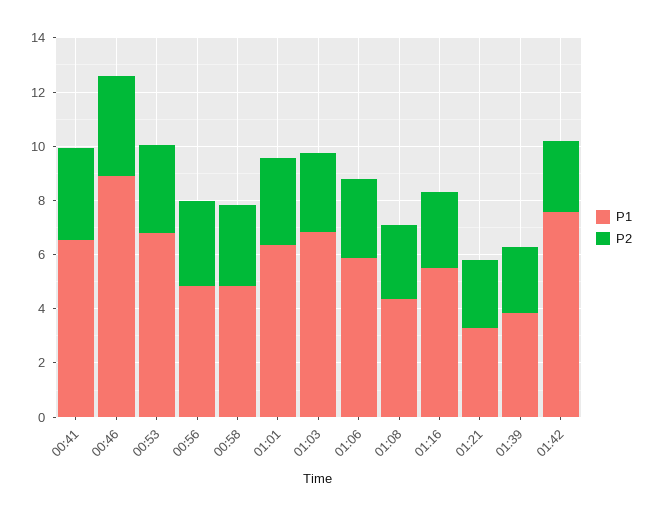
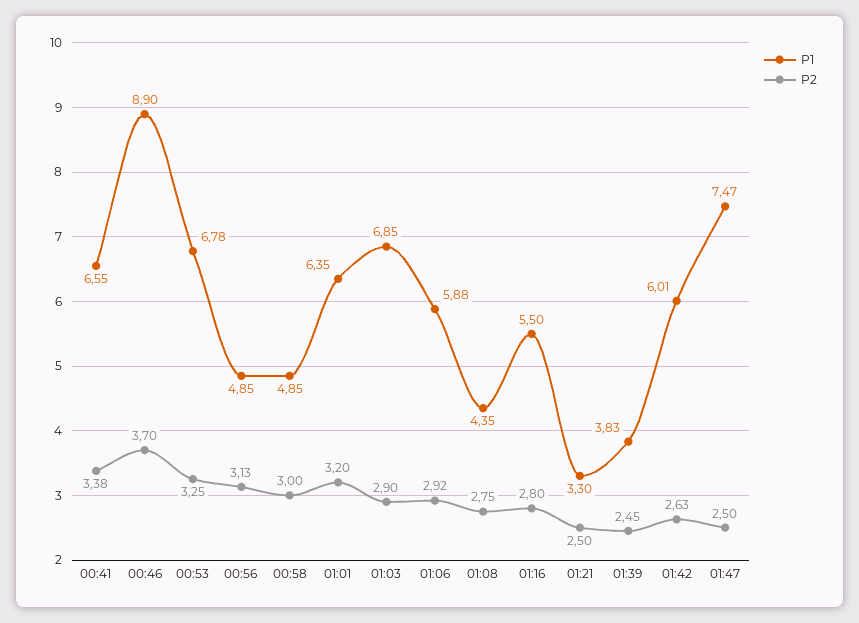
P1, 01:42: 7.5 -> 6.01
P1, 01:47: none -> 7.47
P2, 01:47: none -> 2.5

